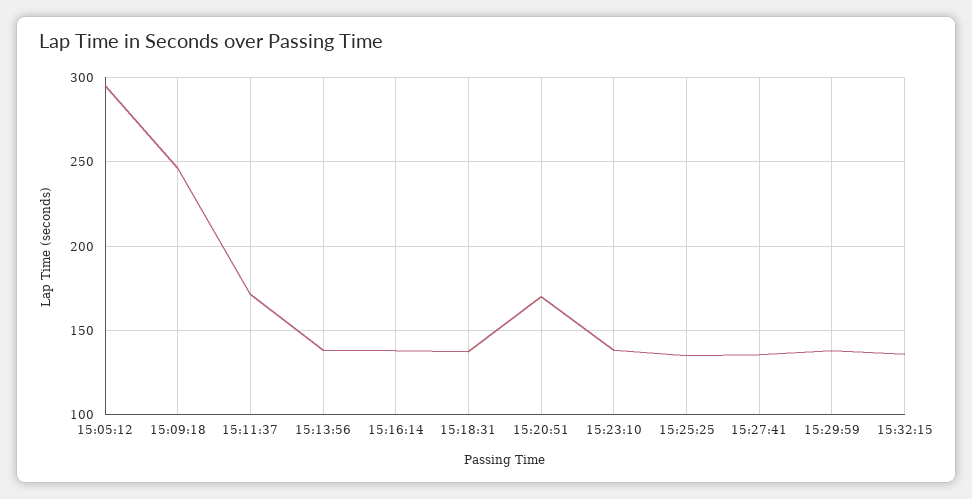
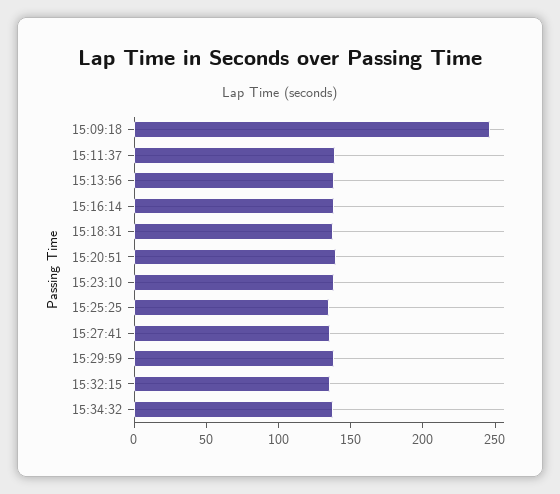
15:05:12: 295 -> none
15:11:37: 170 -> 140
15:20:51: 170 -> 140
15:34:32: none -> 140

